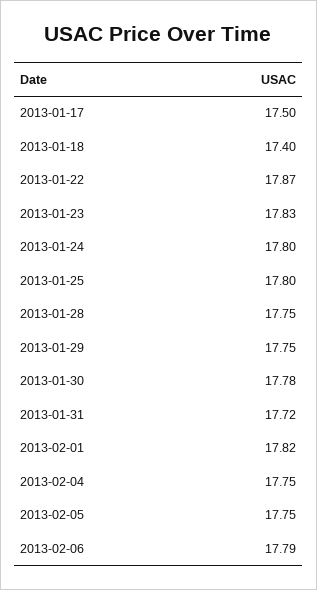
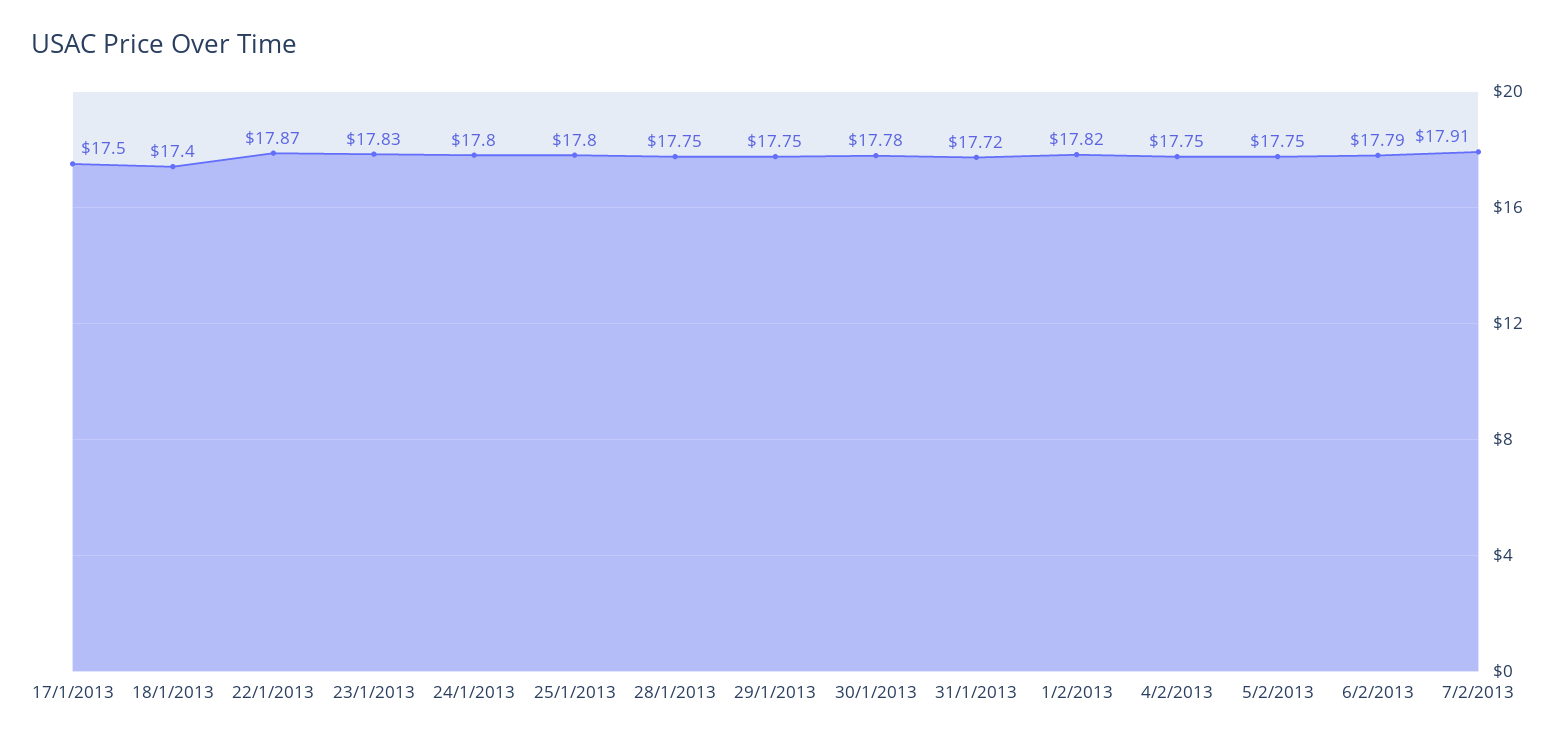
7/2/2013: none -> 17.91

